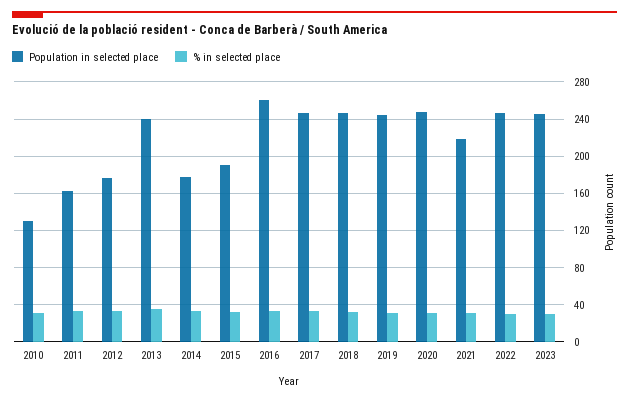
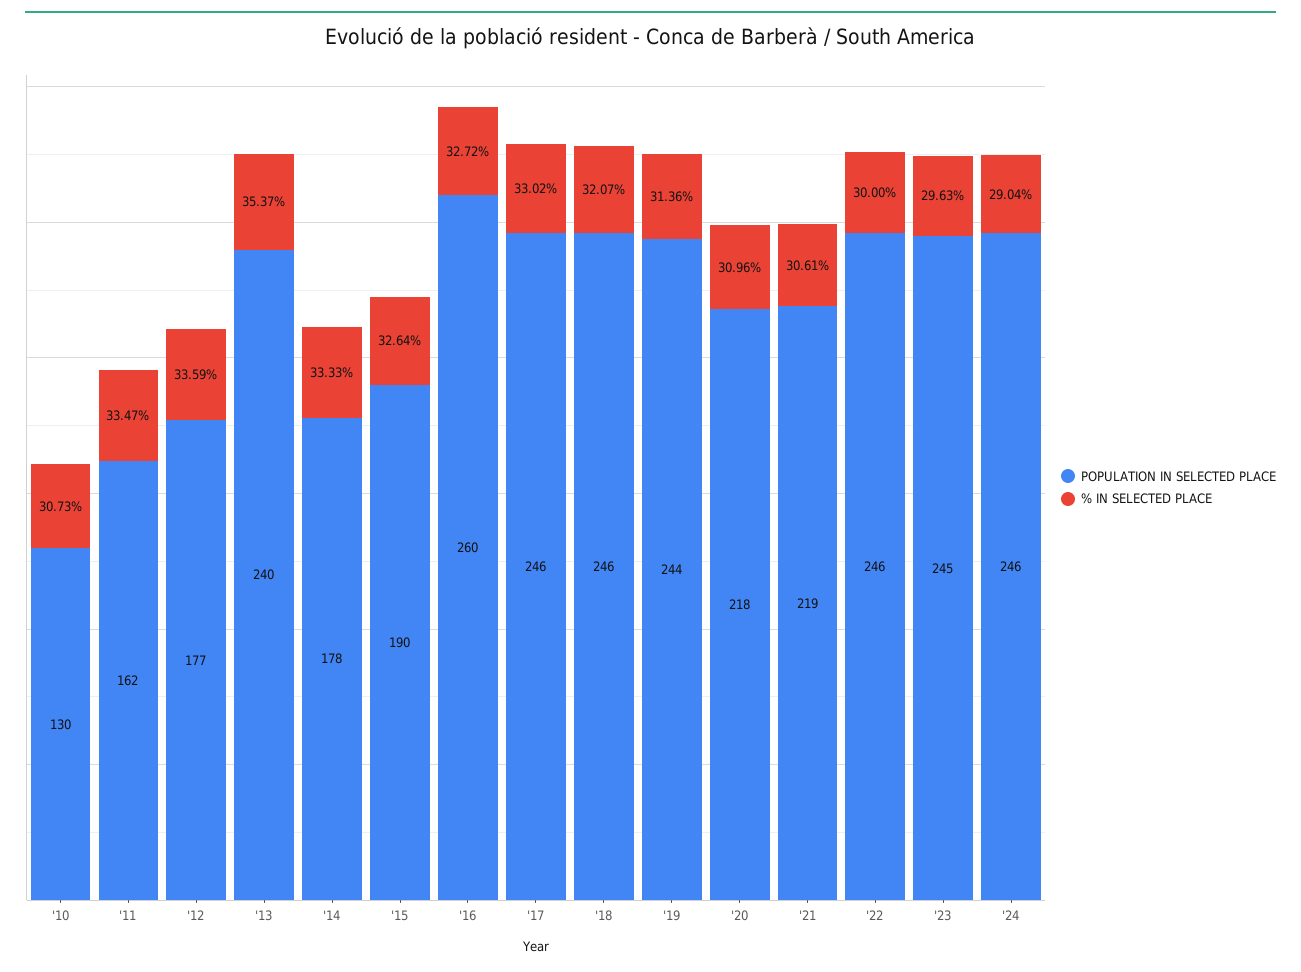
Population in selected place, 2020: 250 -> 218
Population in selected place, '24: none -> 246
% in selected place, '24: none -> 29.04

